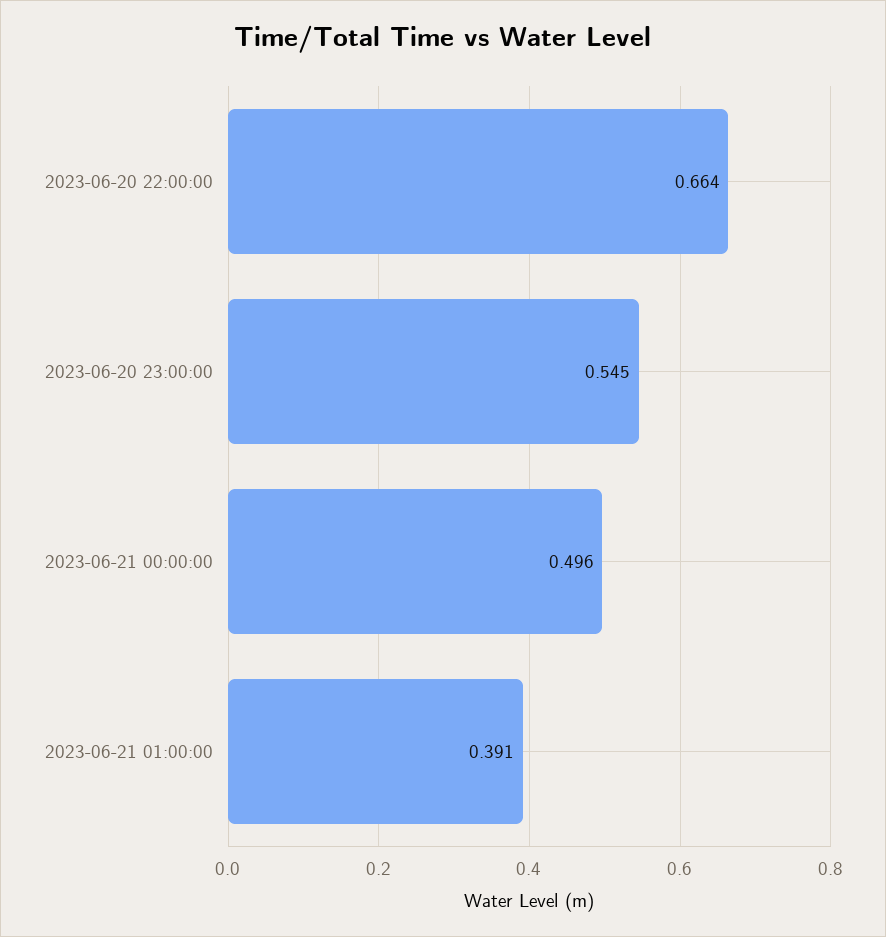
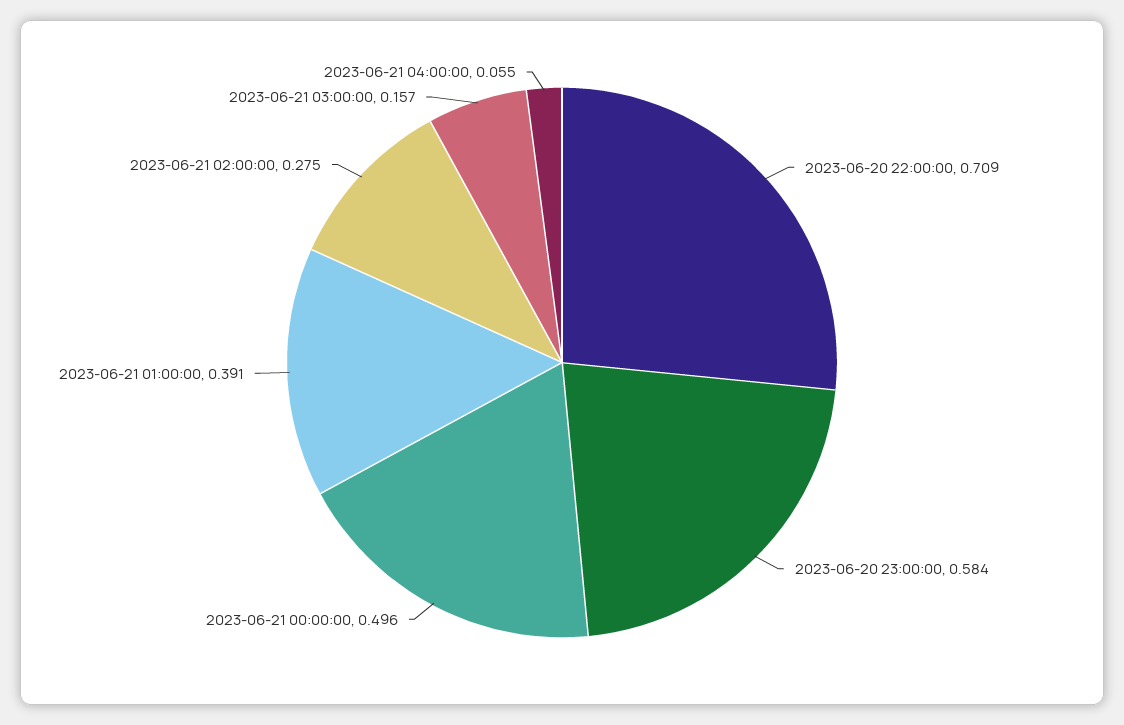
2023-06-20 22:00:00: 0.664 -> 0.709
2023-06-20 23:00:00: 0.545 -> 0.584
2023-06-21 02:00:00: none -> 0.275
2023-06-21 03:00:00: none -> 0.157
2023-06-21 04:00:00: none -> 0.055

